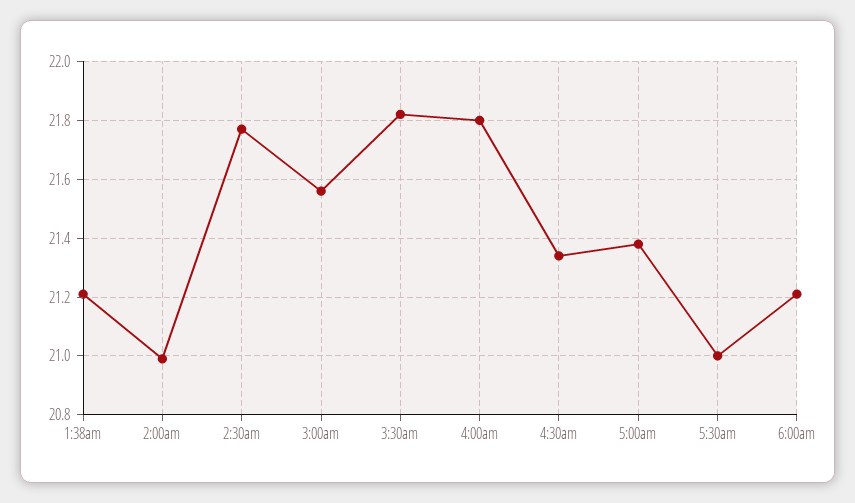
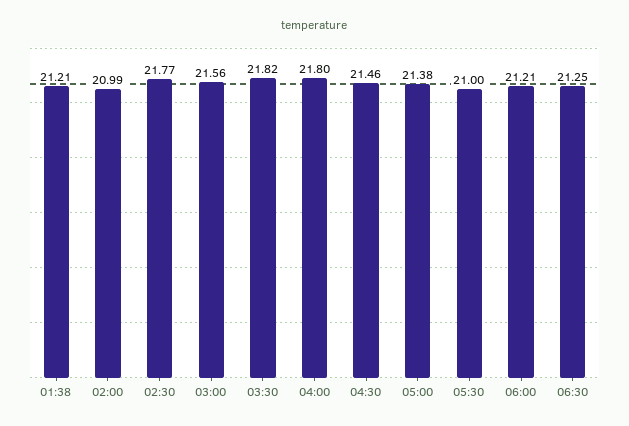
4:30am: 21.35 -> 21.46
06:30: none -> 21.25

